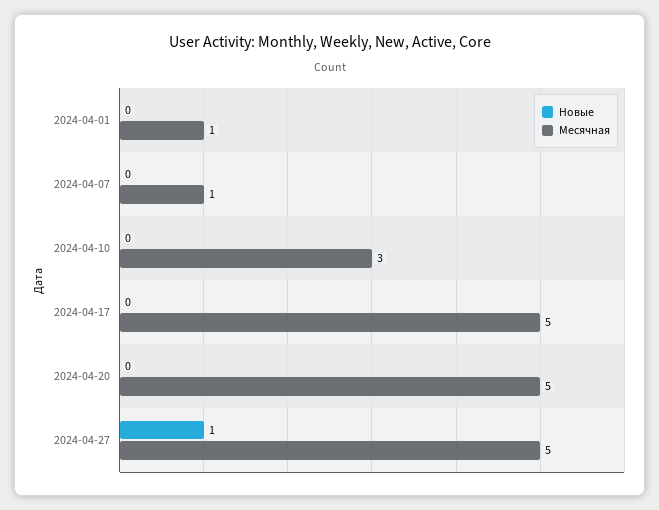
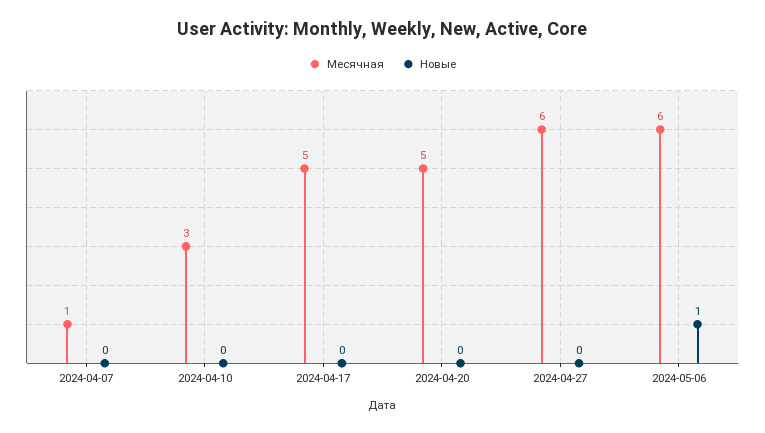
Новые, 2024-04-01: 0 -> none
Месячная, 2024-04-01: 1 -> none
Новые, 2024-04-27: 1 -> 0
Месячная, 2024-04-27: 5 -> 6
Месячная, 2024-05-06: none -> 6
Новые, 2024-05-06: none -> 1

